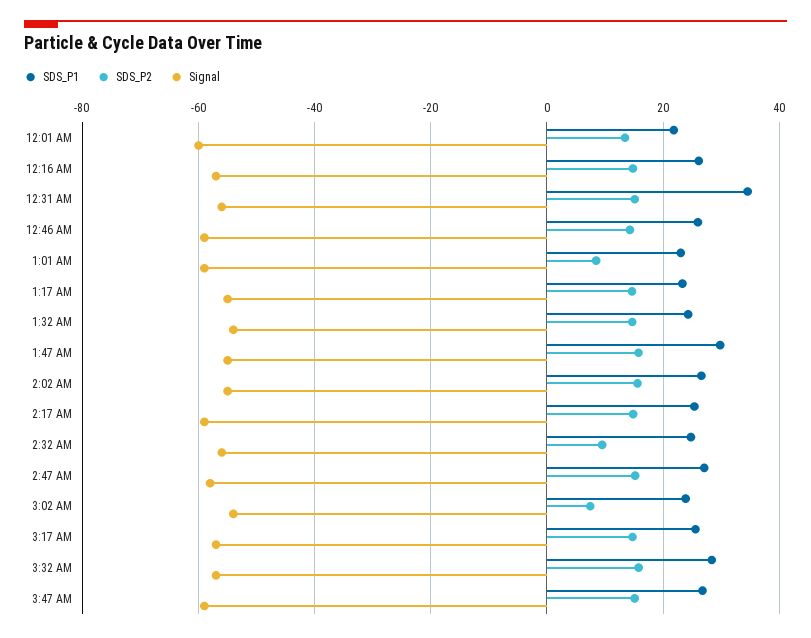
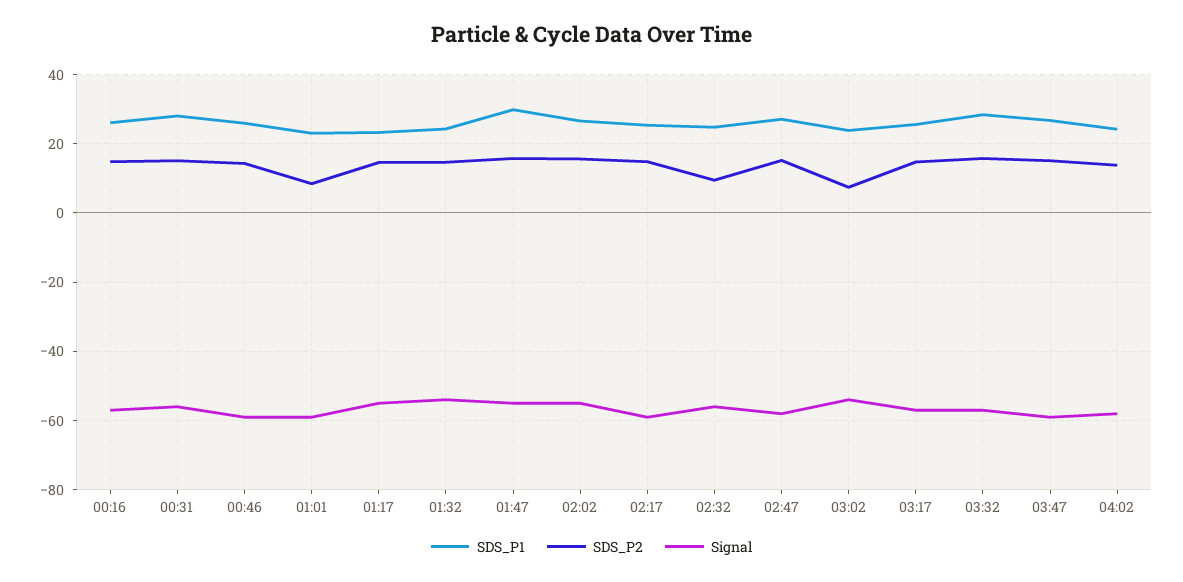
SDS_P1, 12:01 AM: 22 -> none
SDS_P2, 12:01 AM: 14 -> none
Signal, 12:01 AM: -60 -> none
SDS_P1, 12:31 AM: 34 -> 28
SDS_P1, 04:02: none -> 24
SDS_P2, 04:02: none -> 14
Signal, 04:02: none -> -58

